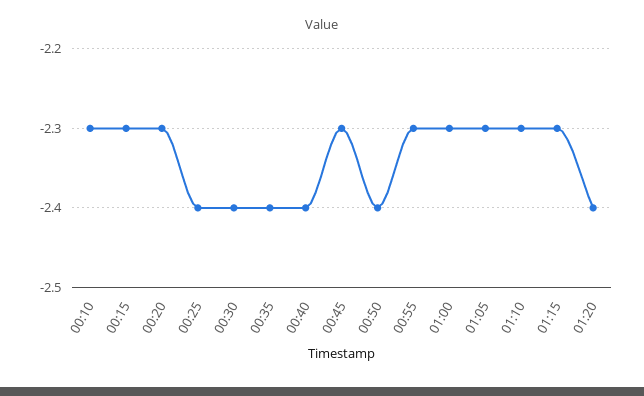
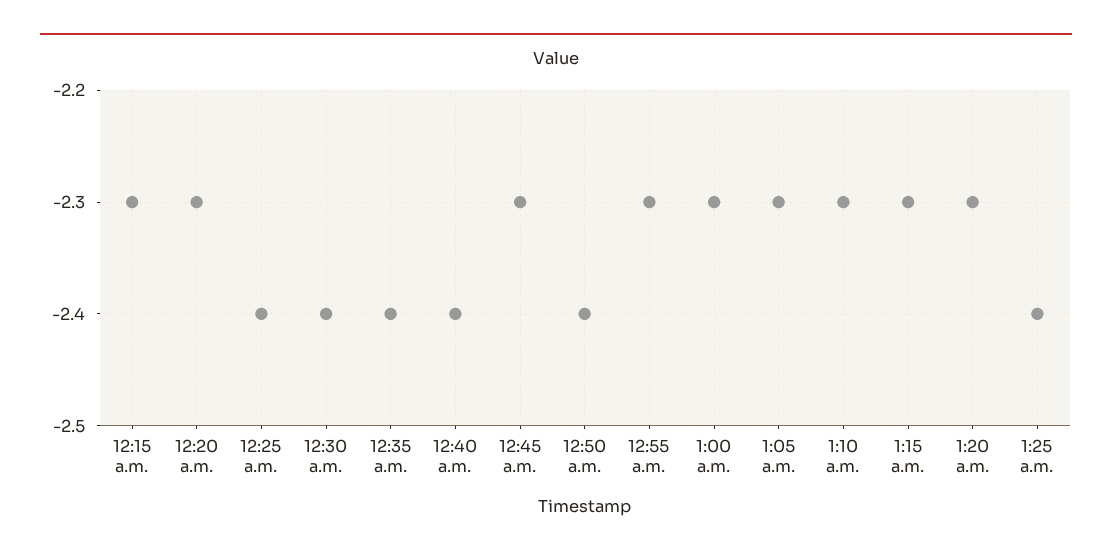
00:10: -2.3 -> none
01:20: -2.4 -> -2.3
1:25 a.m.: none -> -2.4

